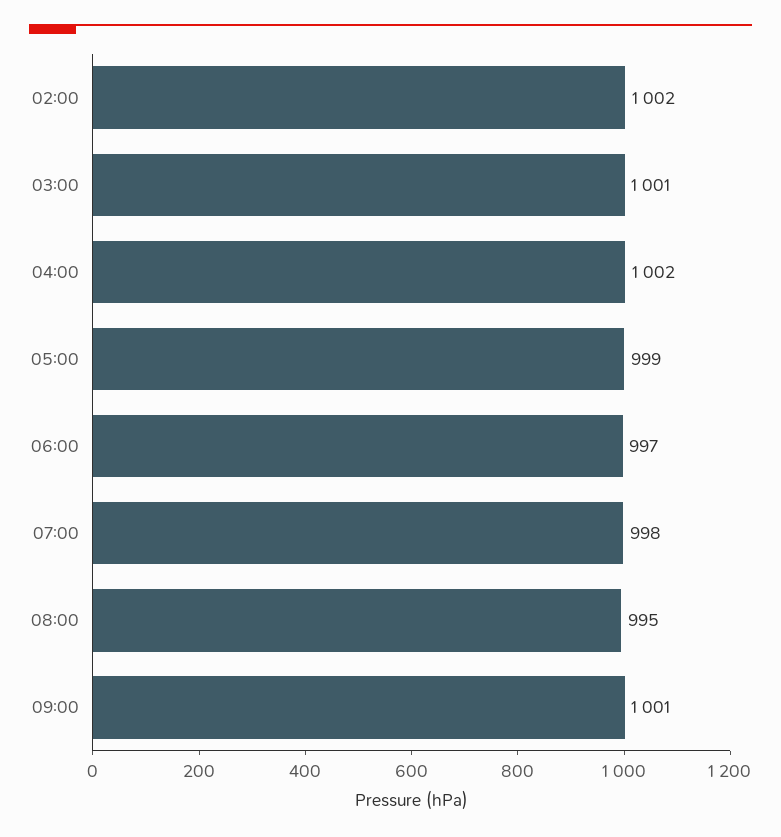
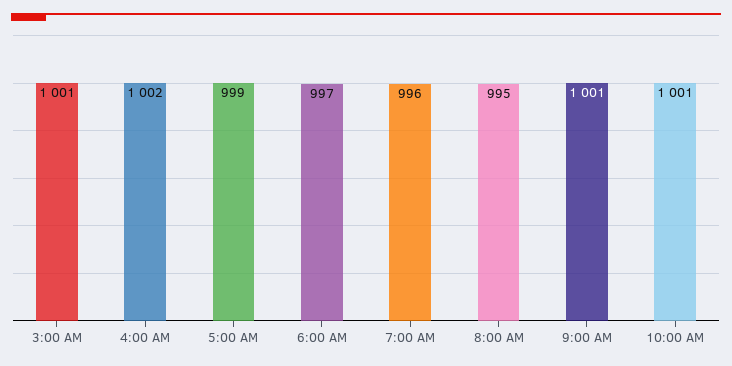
02:00: 1002 -> none
07:00: 998 -> 996
10:00 AM: none -> 1001

